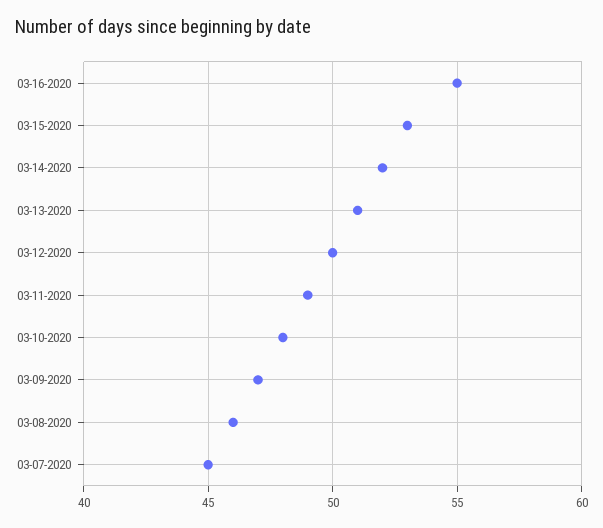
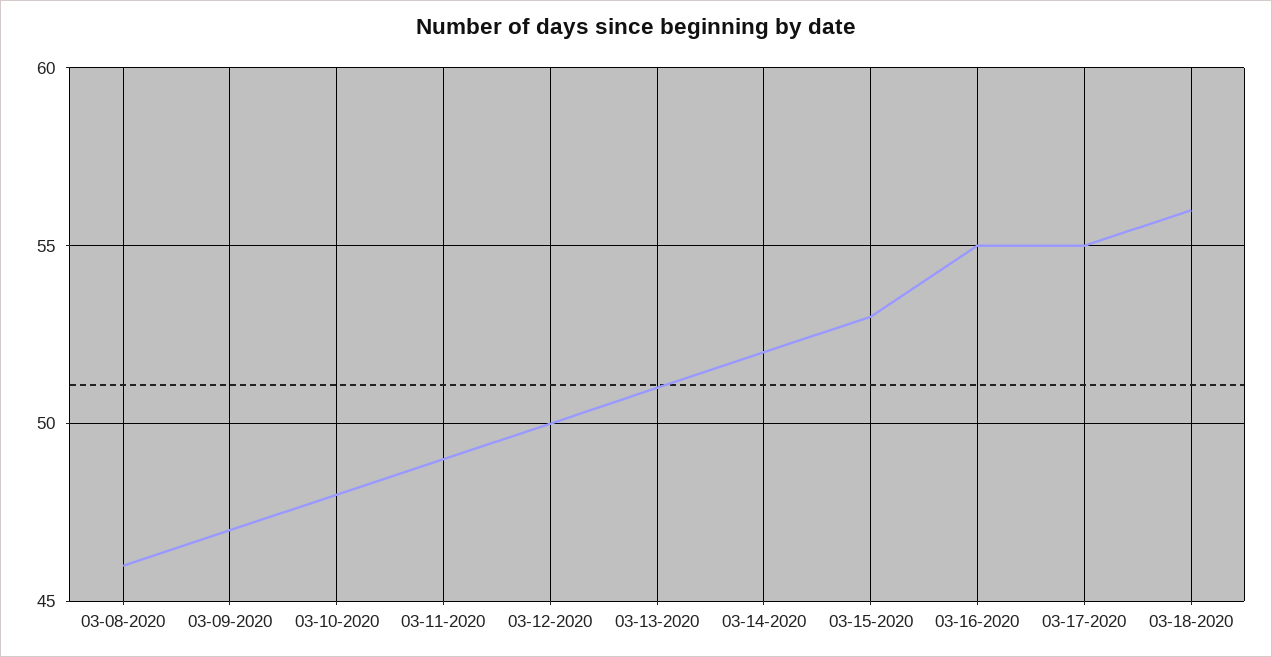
03-07-2020: 45 -> none
03-17-2020: none -> 55
03-18-2020: none -> 56

